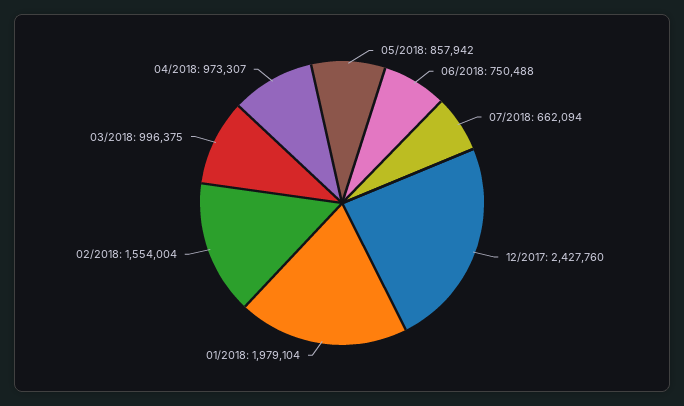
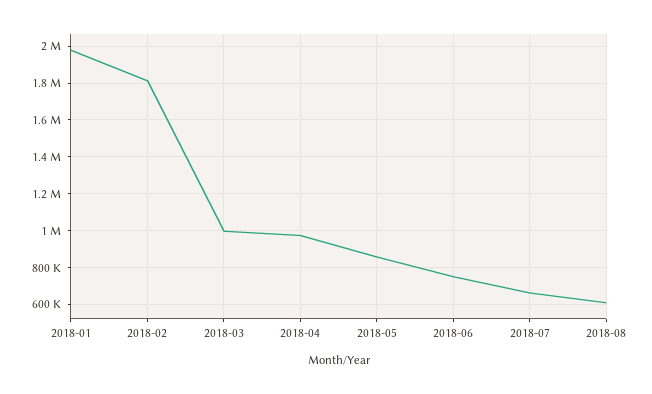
12/2017: 2427760 -> none
02/2018: 1554004 -> 1800000
2018-08: none -> 600000

